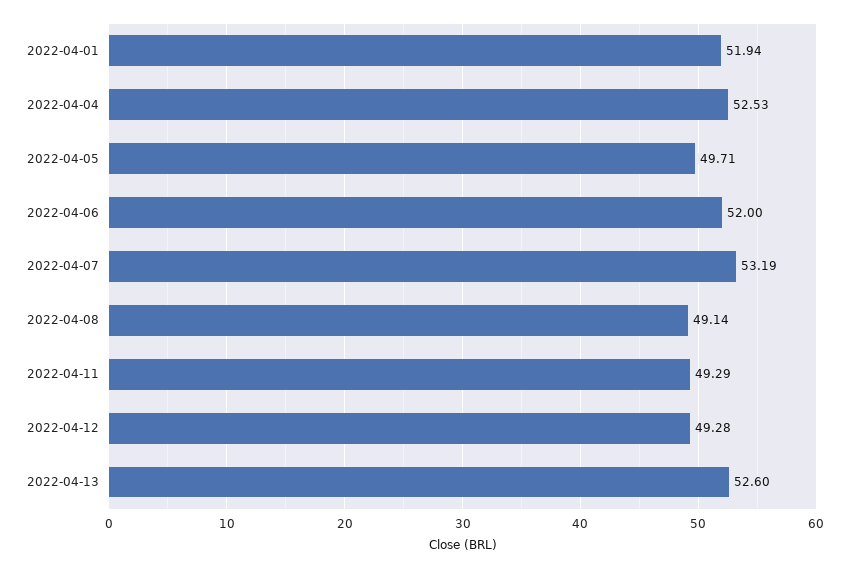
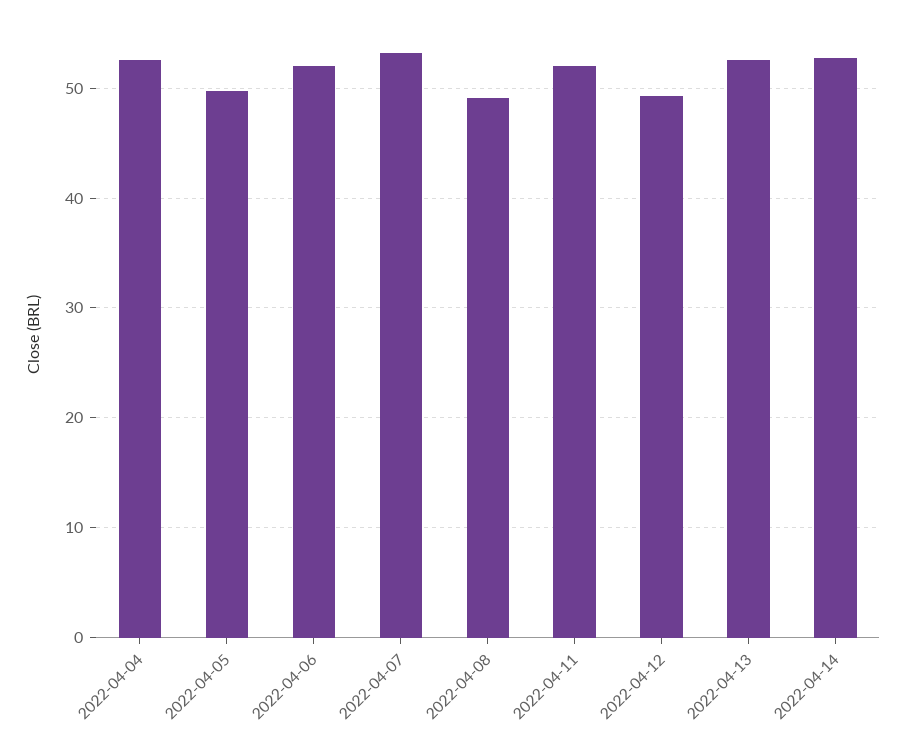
2022-04-01: 51.94 -> none
2022-04-11: 49.29 -> 52
2022-04-14: none -> 53

